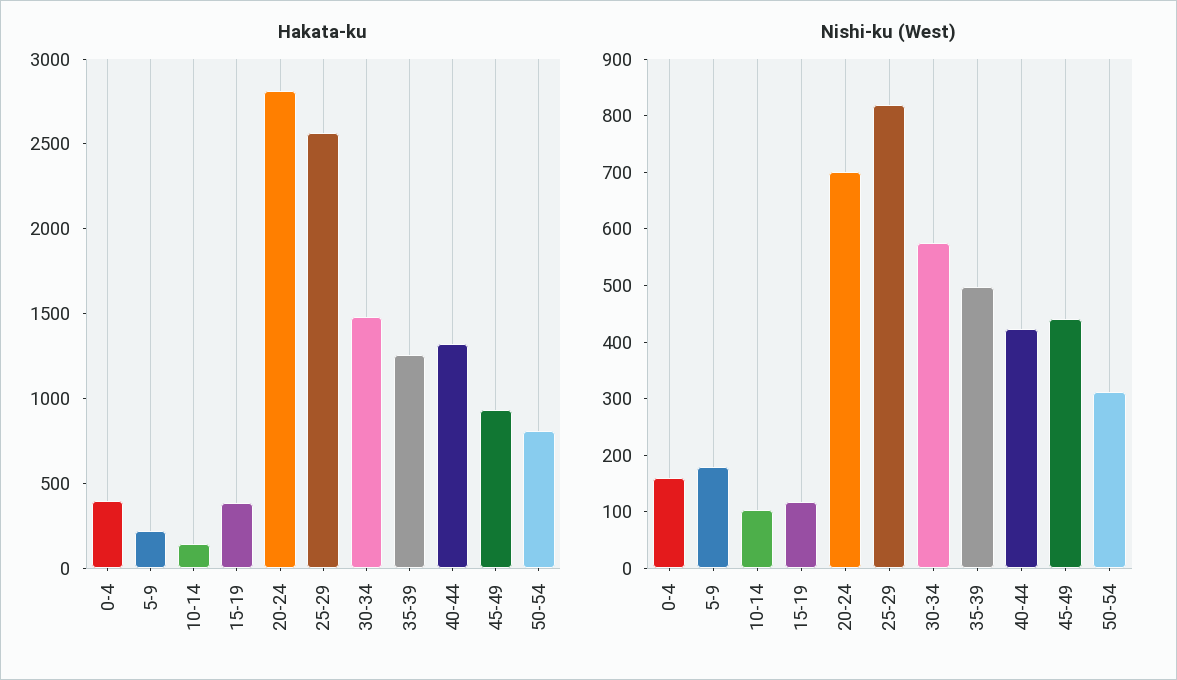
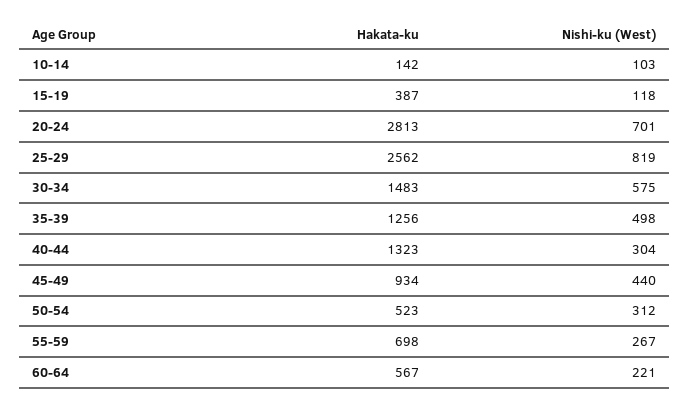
Hakata-ku, 0-4: 400 -> none
Hakata-ku, 5-9: 200 -> none
Hakata-ku, 50-54: 800 -> 523
Nishi-ku (West), 0-4: 160 -> none
Nishi-ku (West), 5-9: 180 -> none
Nishi-ku (West), 40-44: 420 -> 304
Hakata-ku, 55-59: none -> 698
Nishi-ku (West), 55-59: none -> 267
Hakata-ku, 60-64: none -> 567
Nishi-ku (West), 60-64: none -> 221

